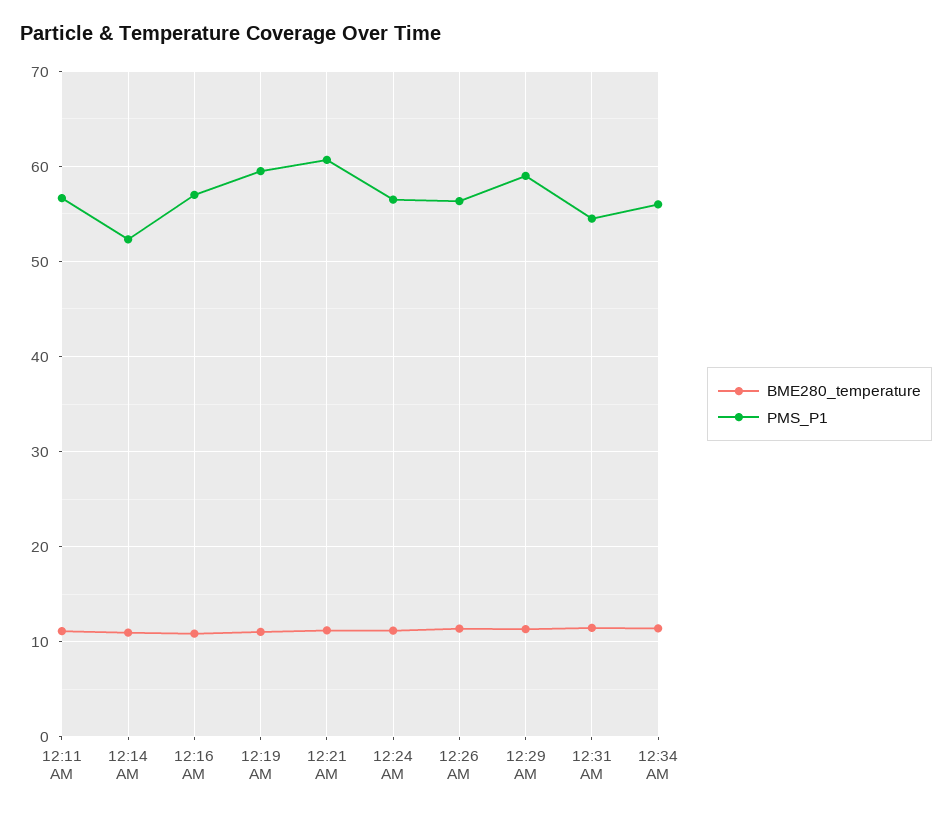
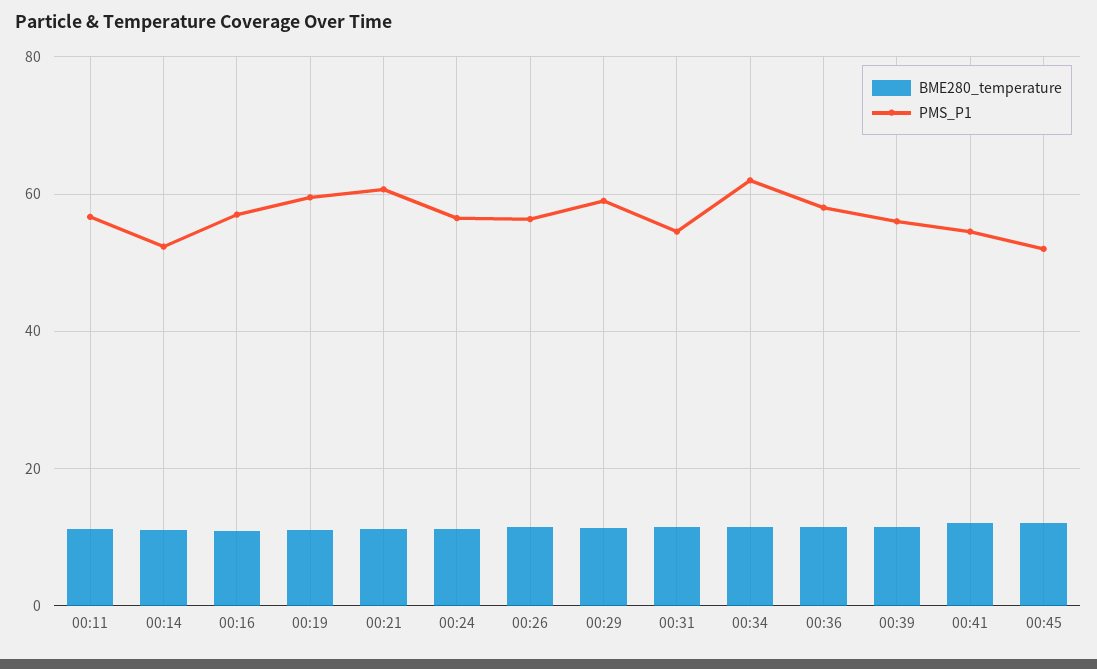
PMS_P1, 12:34 AM: 56 -> 62
BME280_temperature, 00:36: none -> 12
PMS_P1, 00:36: none -> 58
BME280_temperature, 00:39: none -> 12
PMS_P1, 00:39: none -> 56
BME280_temperature, 00:41: none -> 12
PMS_P1, 00:41: none -> 54
BME280_temperature, 00:45: none -> 12
PMS_P1, 00:45: none -> 52

